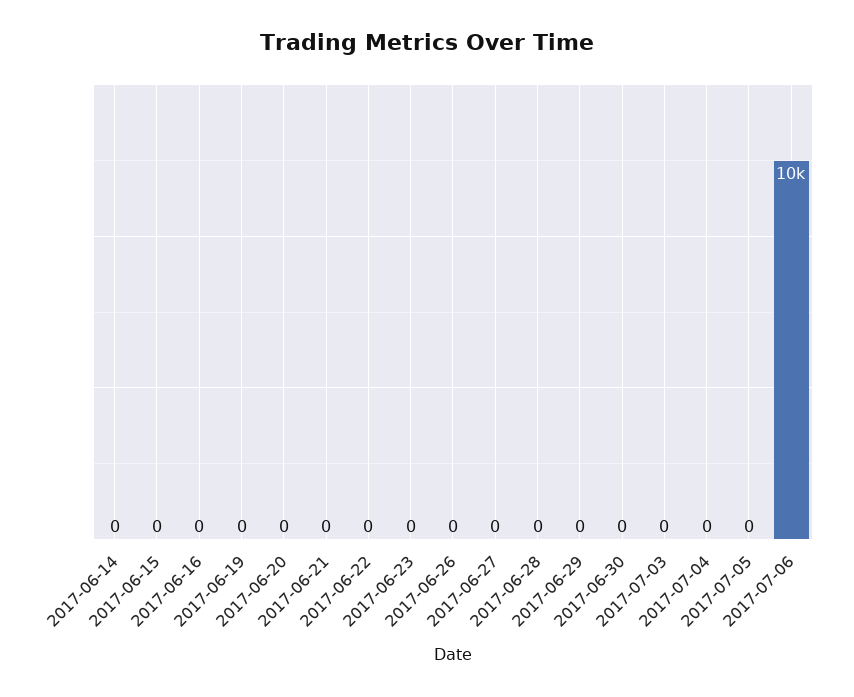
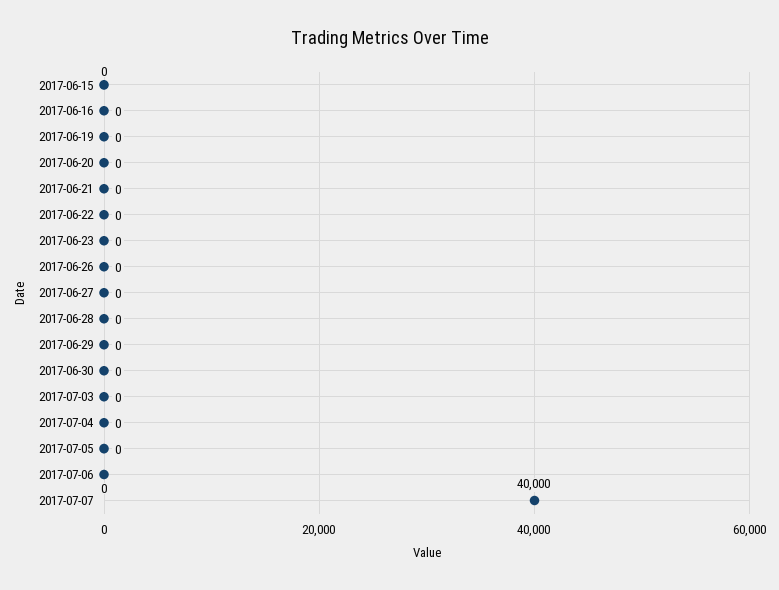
2017-06-14: 0 -> none
2017-07-06: 10000 -> 0
2017-07-07: none -> 40000

